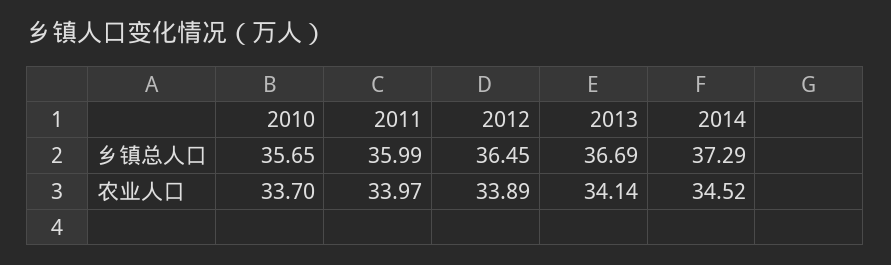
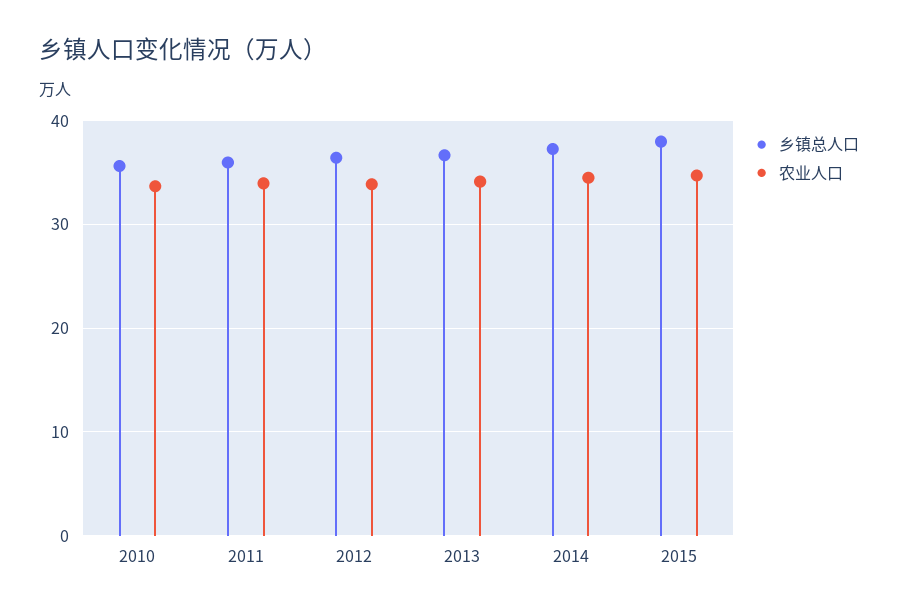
乡镇总人口, 2015: none -> 38
农业人口, 2015: none -> 35

